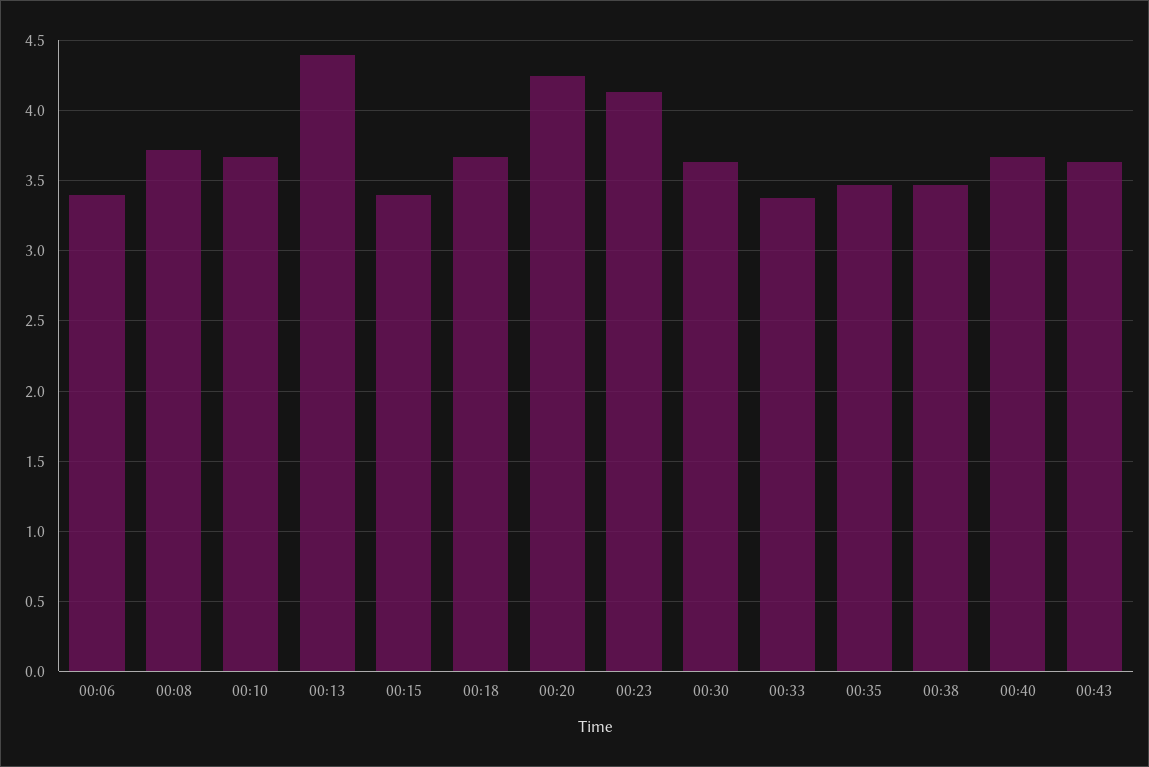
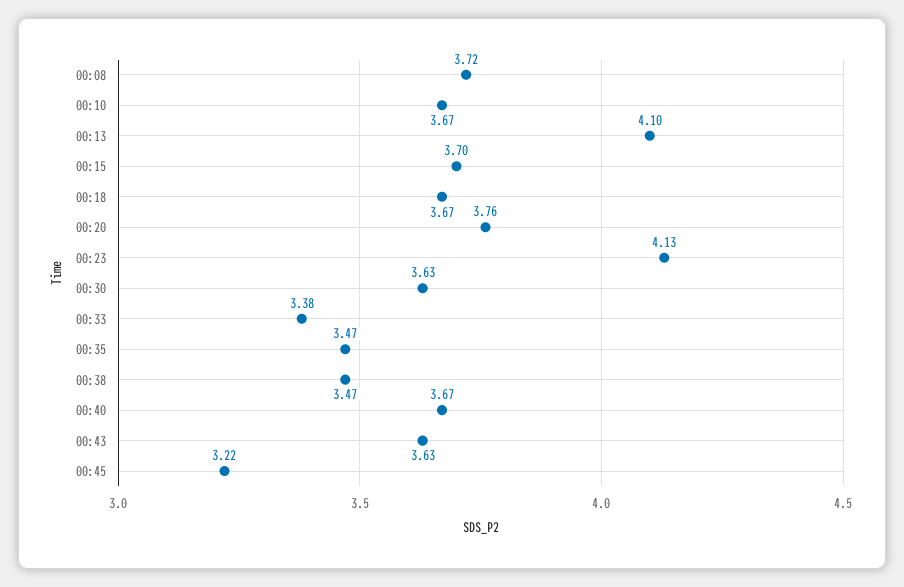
00:06: 3.4 -> none
00:13: 4.4 -> 4.1
00:15: 3.4 -> 3.7
00:20: 4.25 -> 3.76
00:45: none -> 3.22

